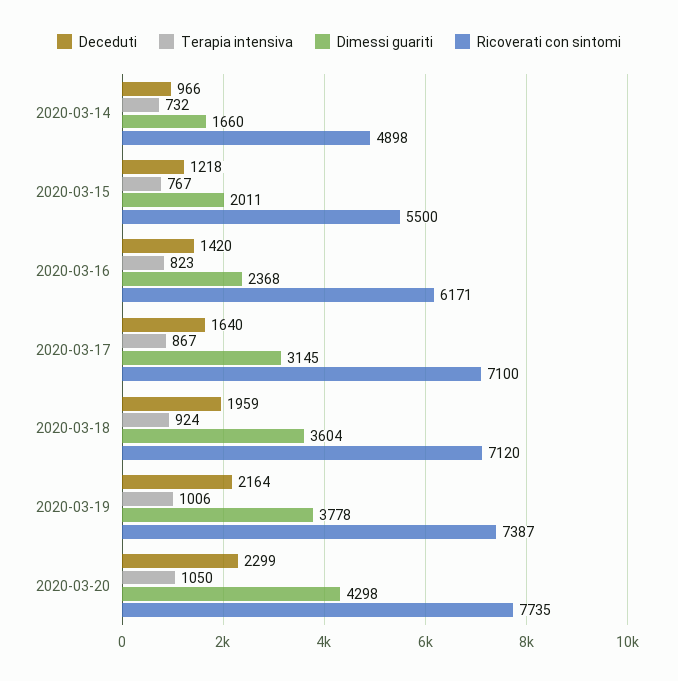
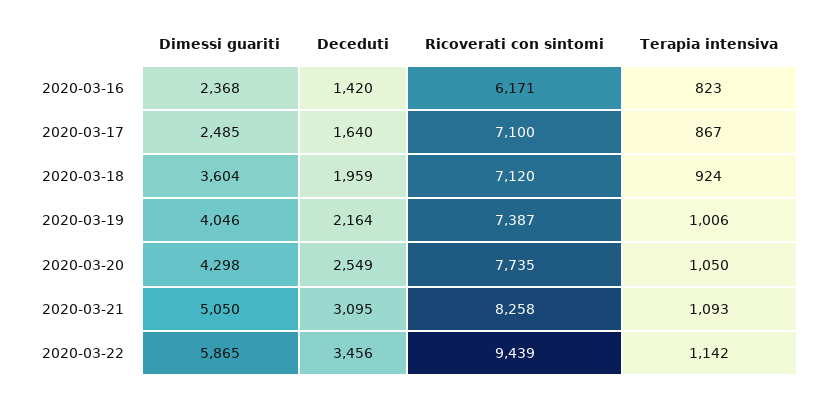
Deceduti, 2020-03-14: 966 -> none
Terapia intensiva, 2020-03-14: 732 -> none
Dimessi guariti, 2020-03-14: 1660 -> none
Ricoverati con sintomi, 2020-03-14: 4898 -> none
Deceduti, 2020-03-15: 1218 -> none
Terapia intensiva, 2020-03-15: 767 -> none
Dimessi guariti, 2020-03-15: 2011 -> none
Ricoverati con sintomi, 2020-03-15: 5500 -> none
Dimessi guariti, 2020-03-17: 3145 -> 2485
Dimessi guariti, 2020-03-19: 3778 -> 4046
Deceduti, 2020-03-20: 2299 -> 2549
Dimessi guariti, 2020-03-21: none -> 5050
Deceduti, 2020-03-21: none -> 3095
Ricoverati con sintomi, 2020-03-21: none -> 8258
Terapia intensiva, 2020-03-21: none -> 1093
Dimessi guariti, 2020-03-22: none -> 5865
Deceduti, 2020-03-22: none -> 3456
Ricoverati con sintomi, 2020-03-22: none -> 9439
Terapia intensiva, 2020-03-22: none -> 1142

